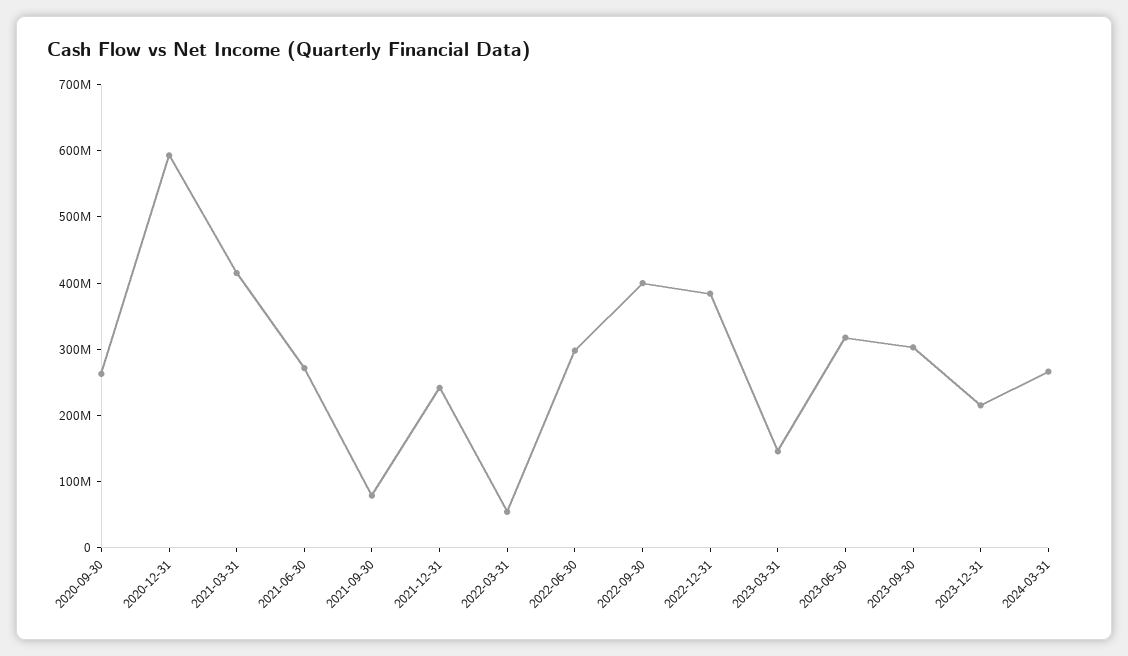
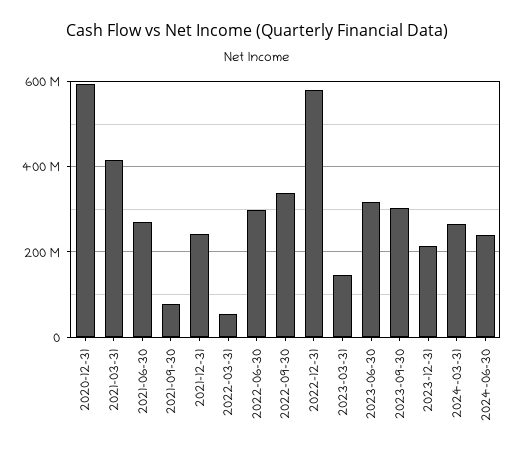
2020-09-30: 260000000 -> none
2022-09-30: 400000000 -> 340000000
2022-12-31: 380000000 -> 580000000
2024-06-30: none -> 240000000

